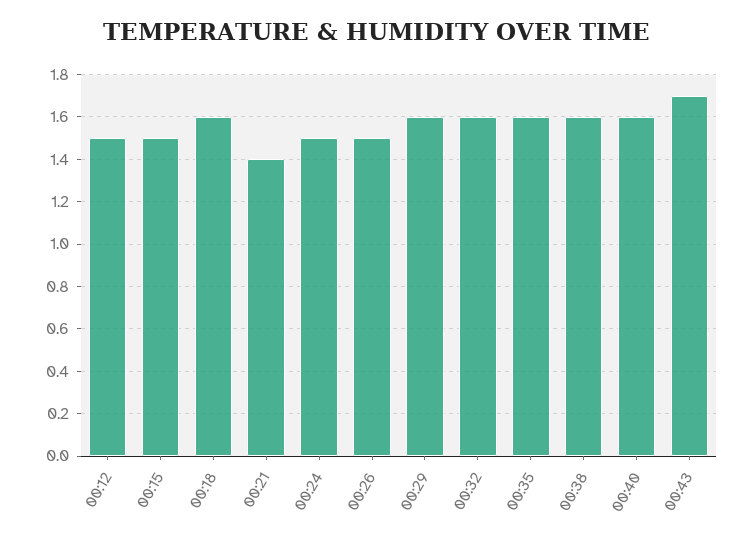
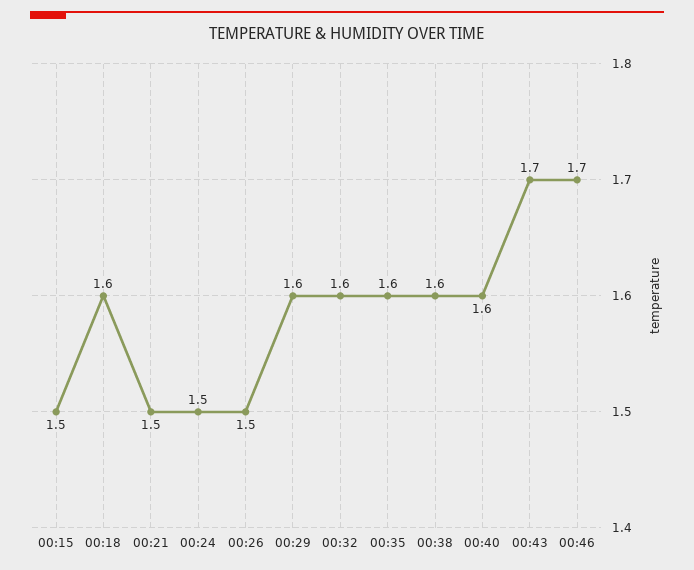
00:12: 1.5 -> none
00:21: 1.4 -> 1.5
00:46: none -> 1.7

